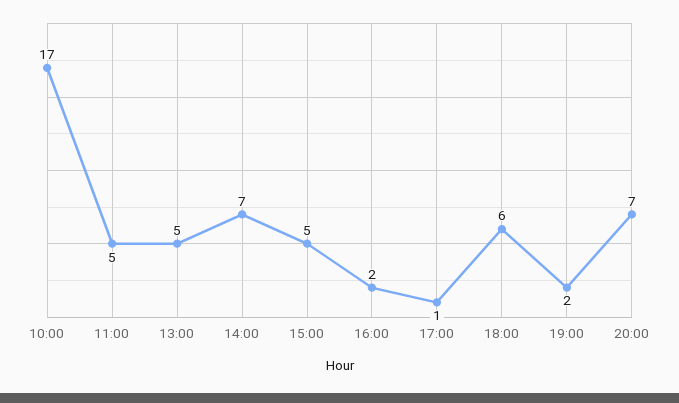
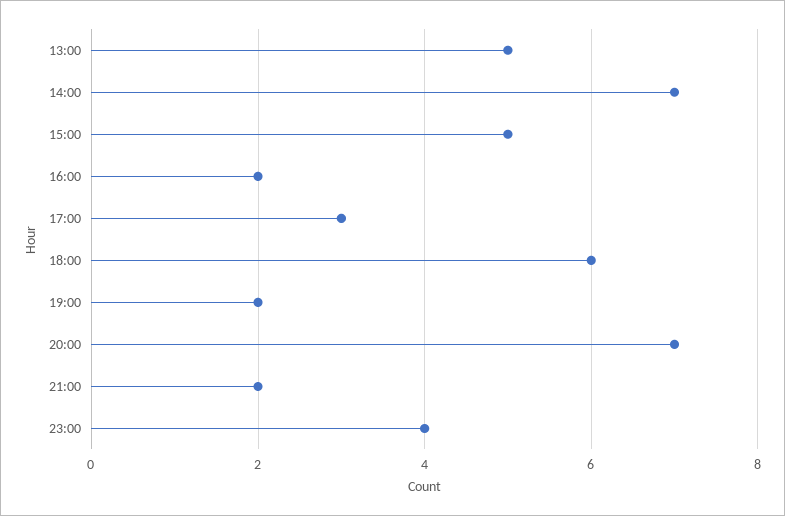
10:00: 17 -> none
11:00: 5 -> none
17:00: 1 -> 3
21:00: none -> 2
23:00: none -> 4

